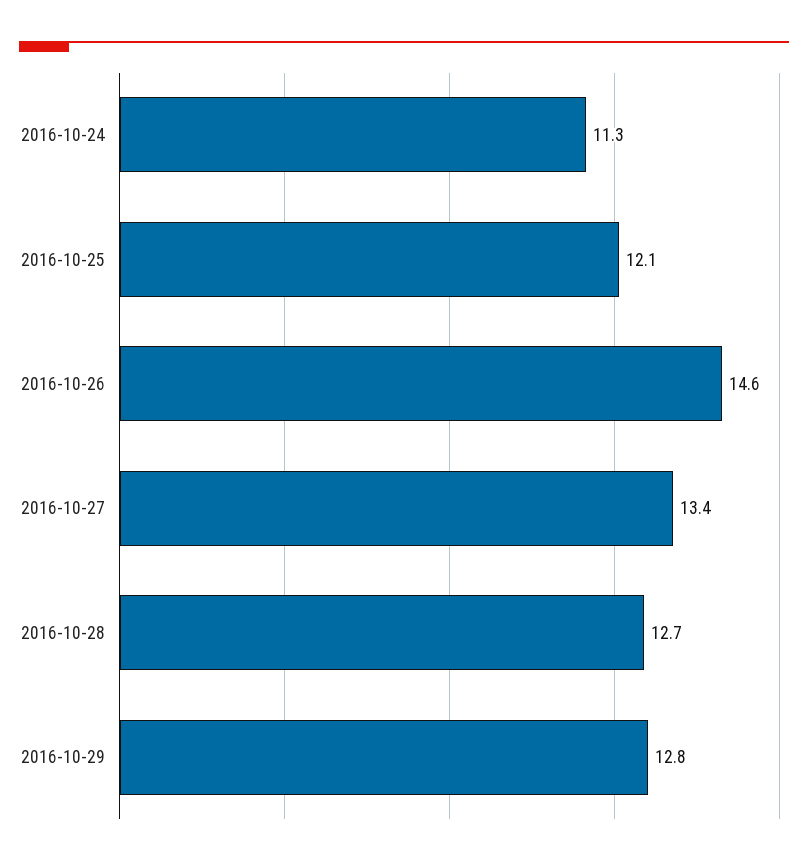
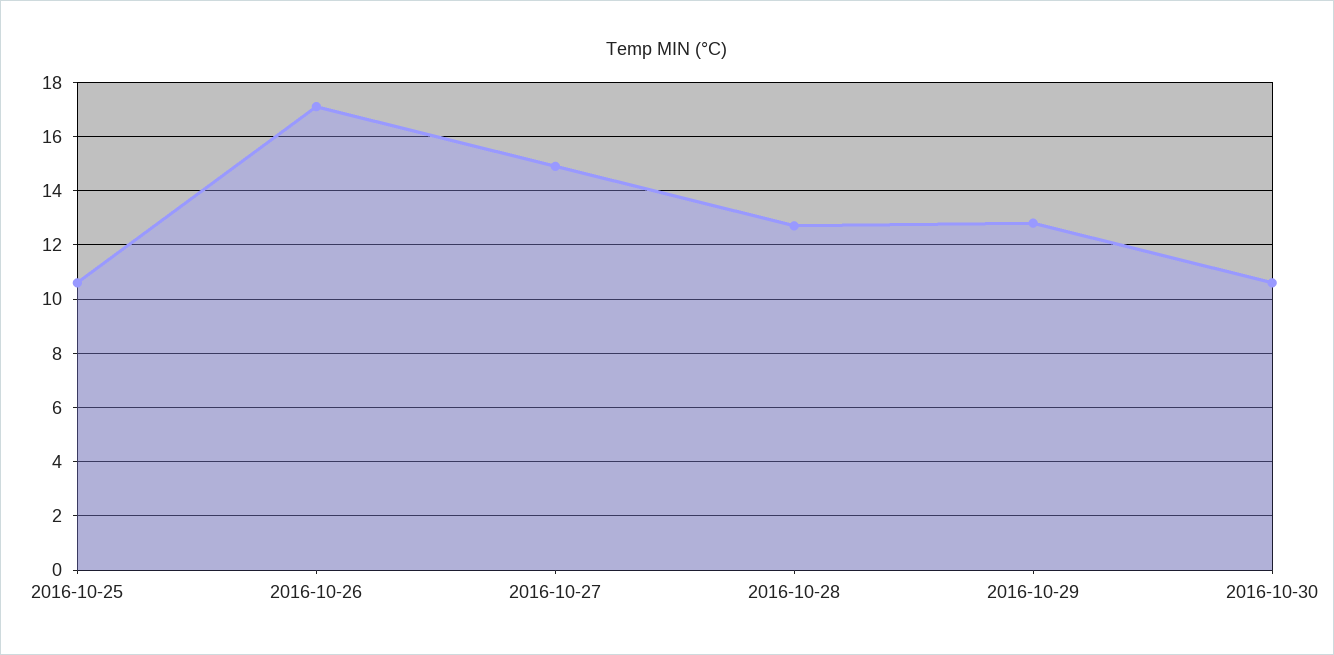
2016-10-24: 11.3 -> none
2016-10-25: 12.1 -> 10.5
2016-10-26: 14.6 -> 17
2016-10-27: 13.4 -> 15
2016-10-30: none -> 10.5

